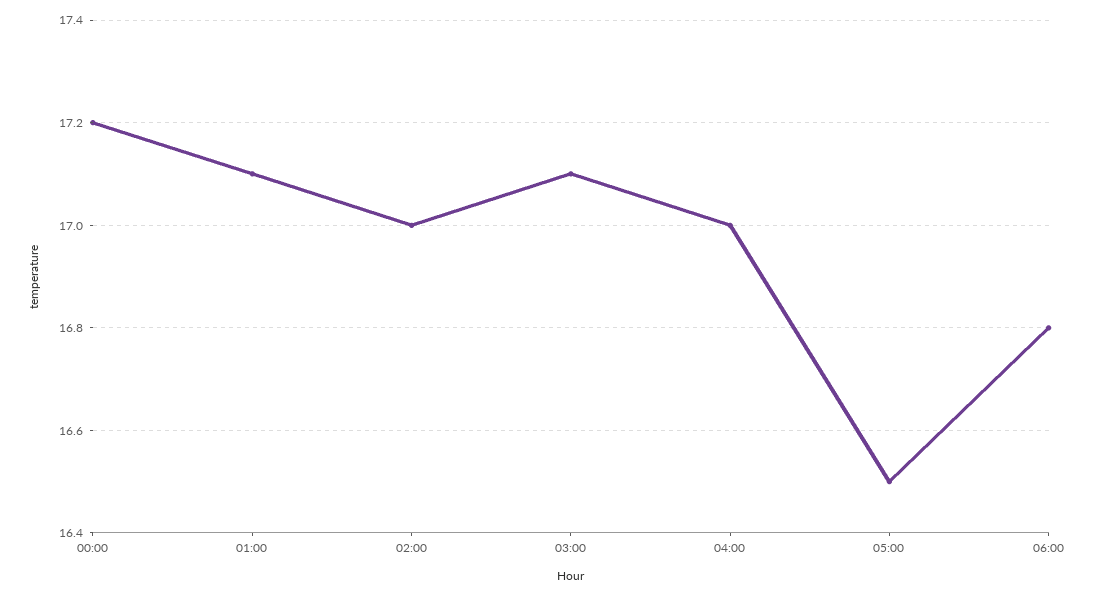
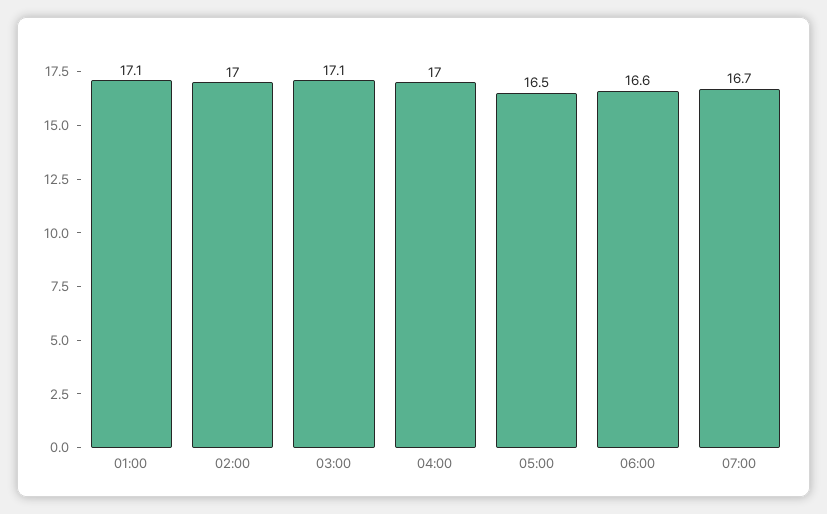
00:00: 17.2 -> none
06:00: 16.8 -> 16.6
07:00: none -> 16.7

